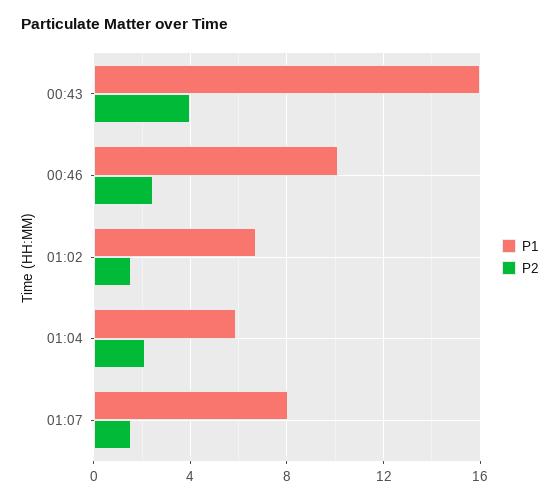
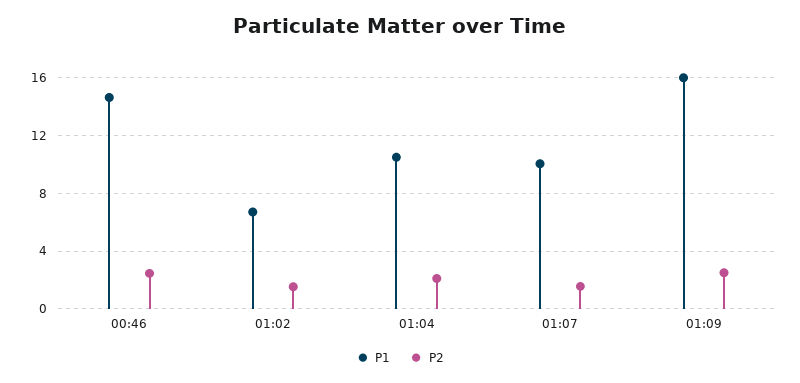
P1, 00:43: 16 -> none
P2, 00:43: 4 -> none
P1, 00:46: 10 -> 14.5
P1, 01:04: 6 -> 10.5
P1, 01:07: 8 -> 10
P1, 01:09: none -> 16
P2, 01:09: none -> 2.5

